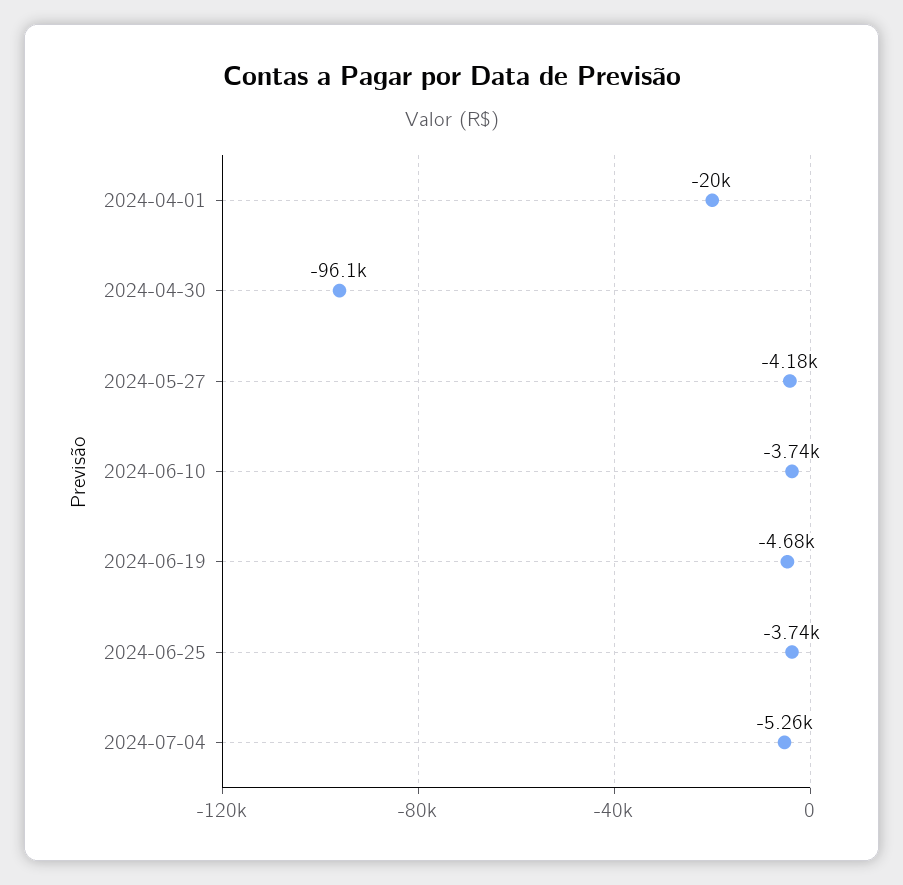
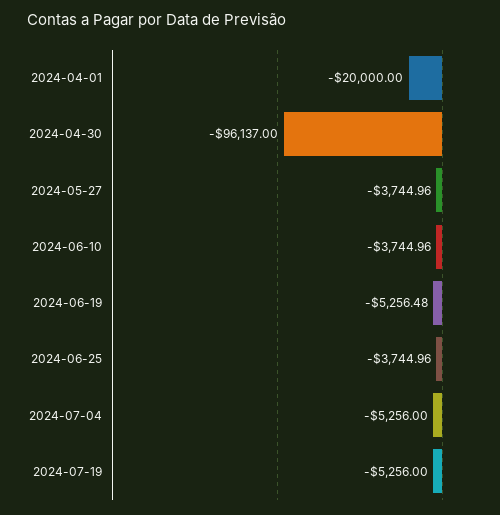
2024-05-27: -4180 -> -3744.96
2024-06-19: -4680 -> -5256.48
2024-07-19: none -> -5256

